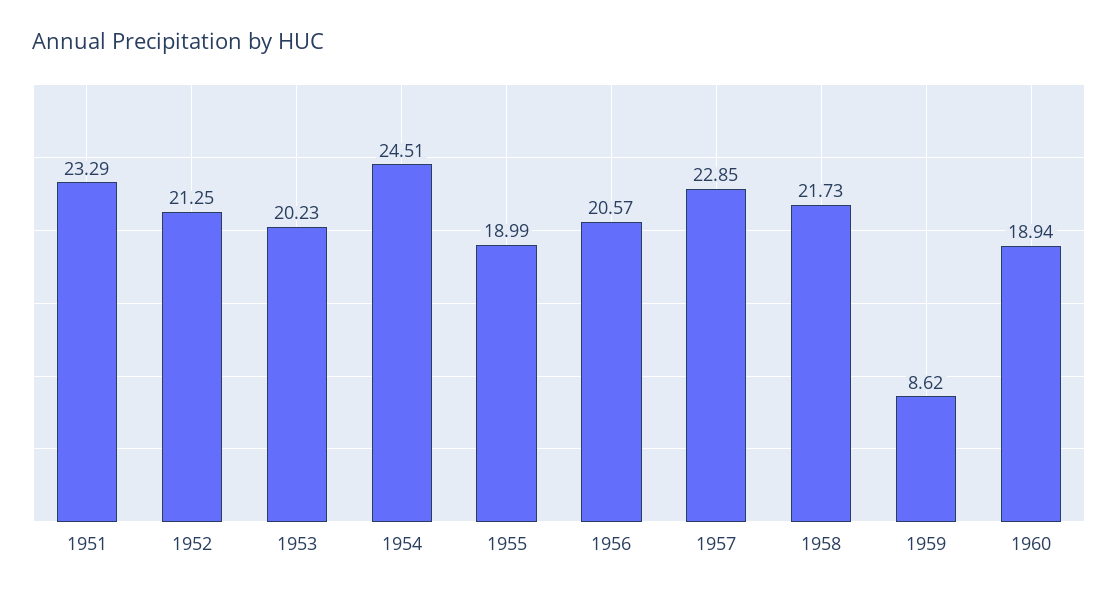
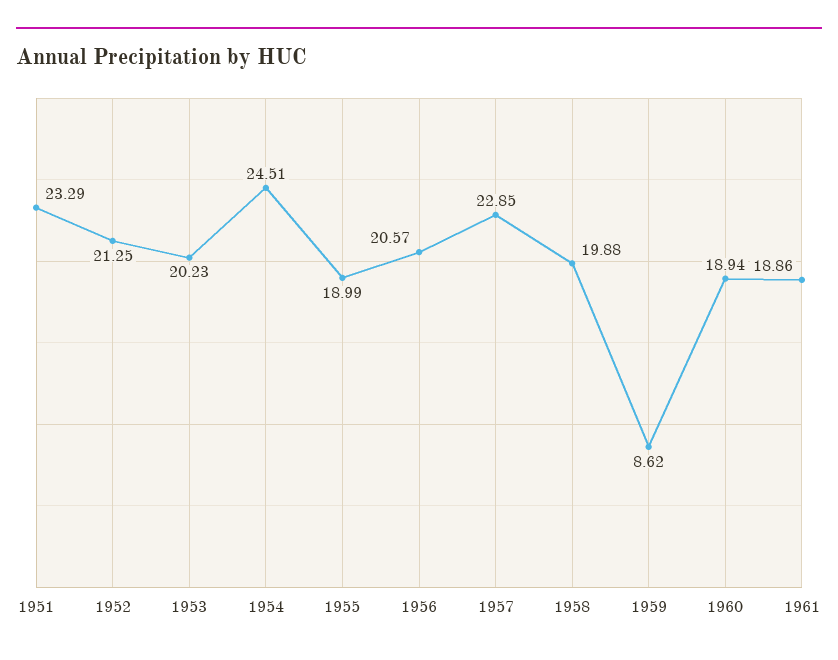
1958: 21.73 -> 19.88
1961: none -> 18.86

